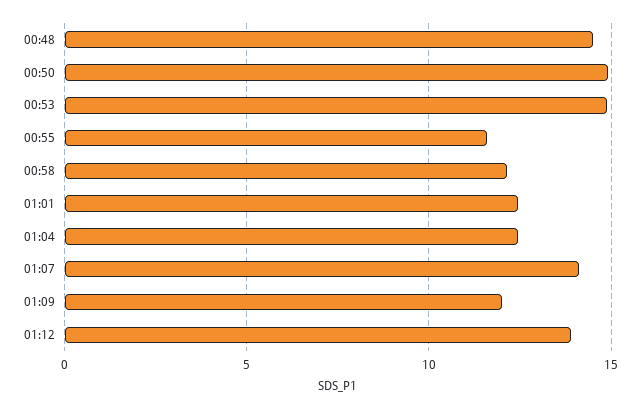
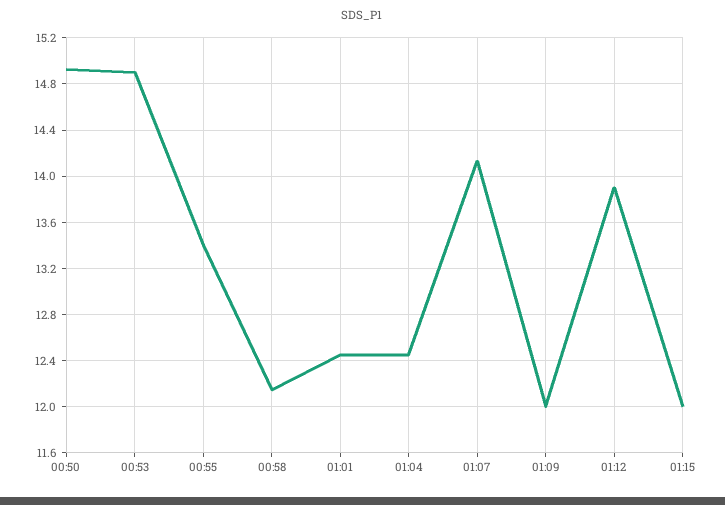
00:48: 14.5 -> none
00:55: 11.5 -> 13.4
01:15: none -> 12

